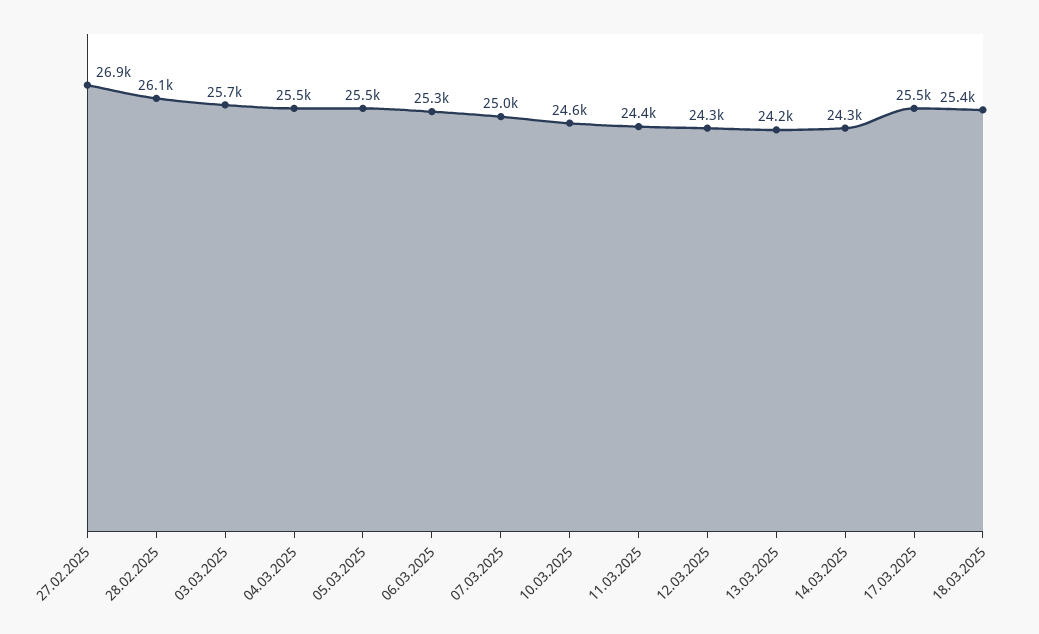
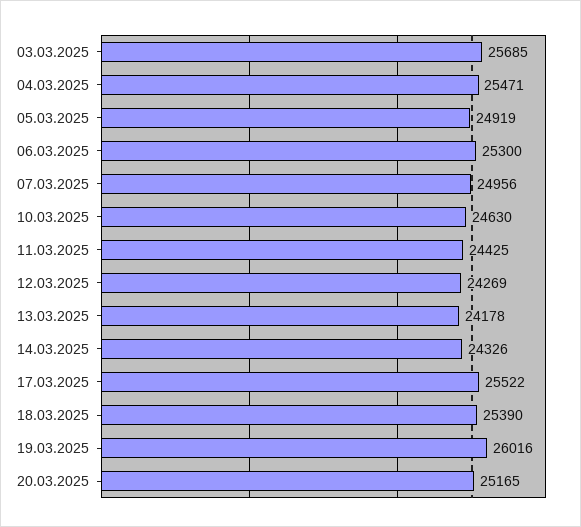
27.02.2025: 26900 -> none
28.02.2025: 26100 -> none
05.03.2025: 25500 -> 24919
19.03.2025: none -> 26016
20.03.2025: none -> 25165

